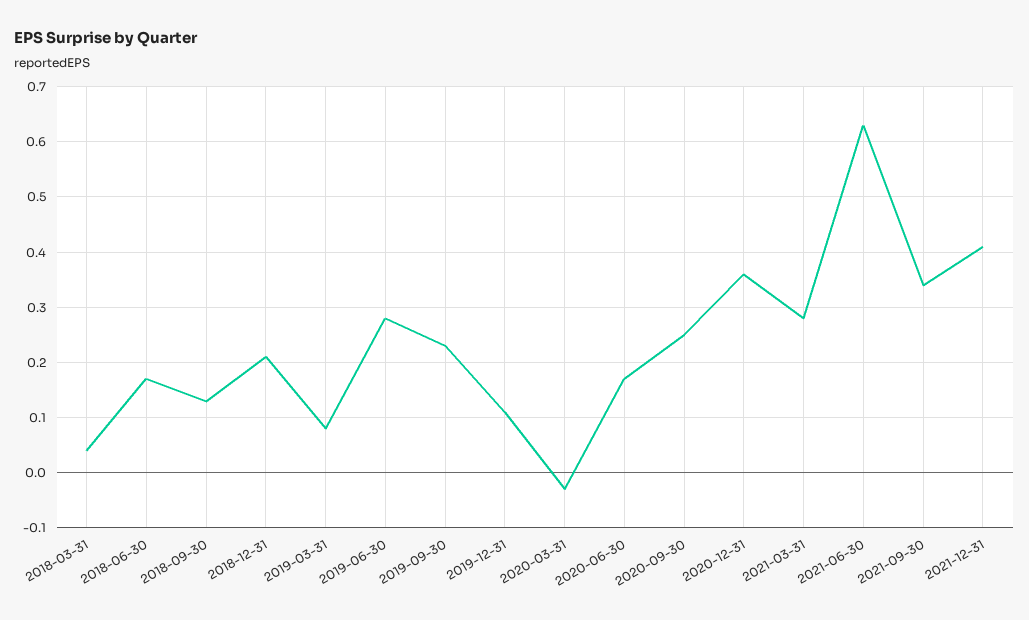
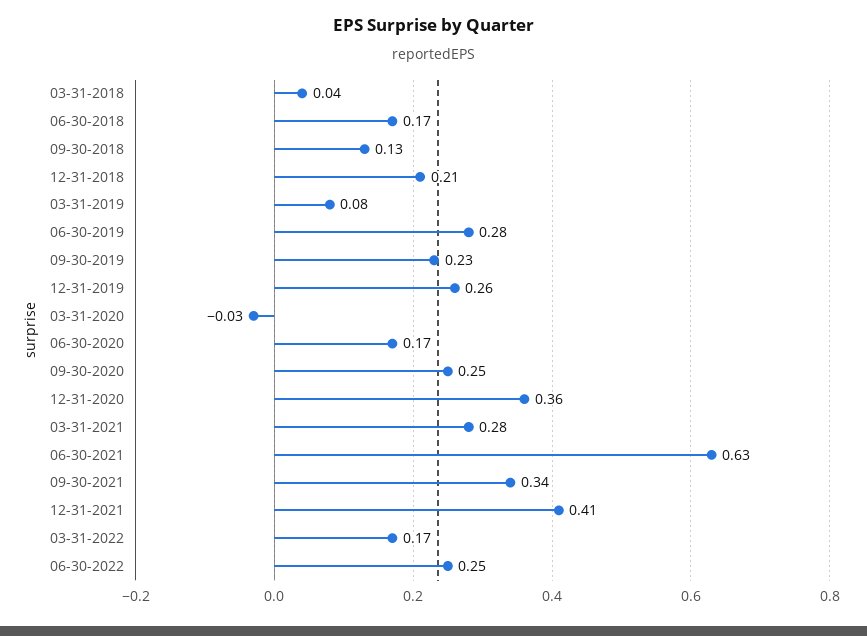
2019-12-31: 0.1 -> 0.26
03-31-2022: none -> 0.17
06-30-2022: none -> 0.25

